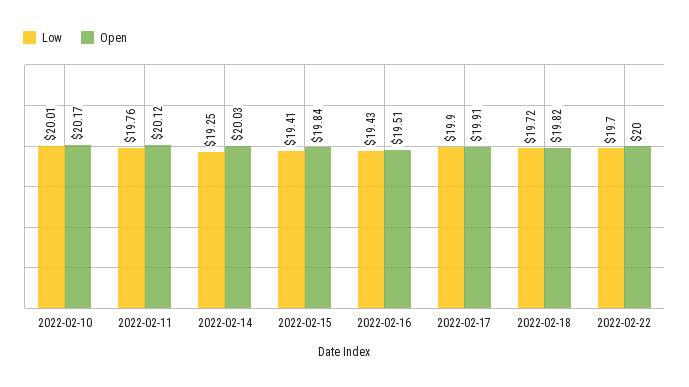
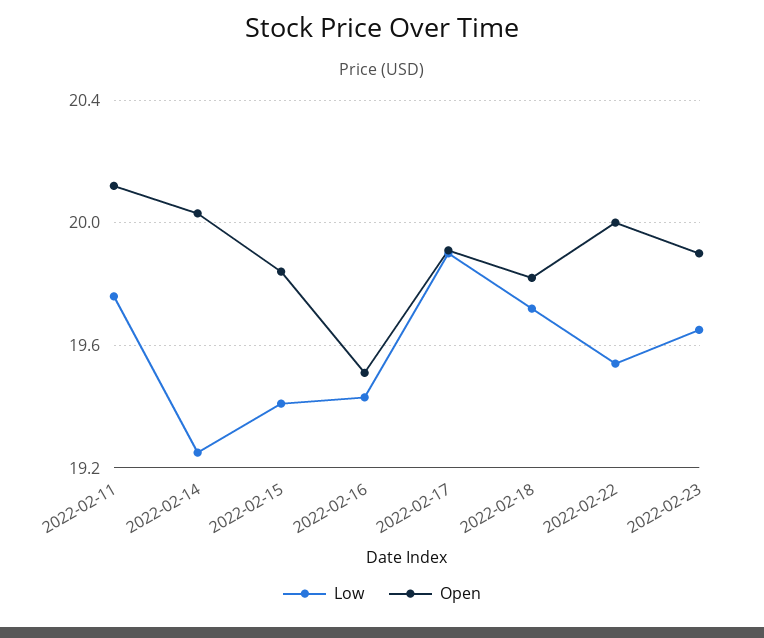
Low, 2022-02-10: 20.01 -> none
Open, 2022-02-10: 20.17 -> none
Low, 2022-02-22: 19.7 -> 19.55
Low, 2022-02-23: none -> 19.65
Open, 2022-02-23: none -> 19.9

